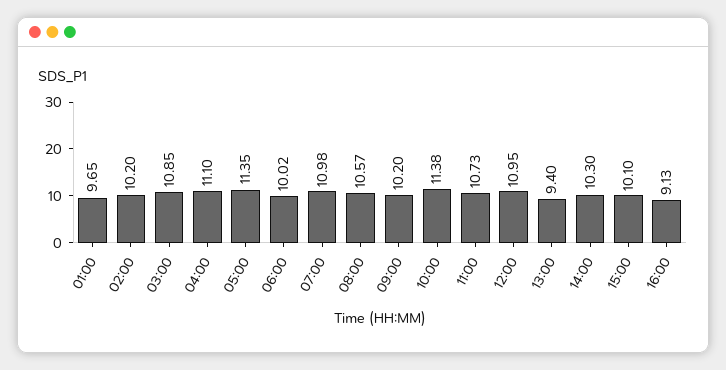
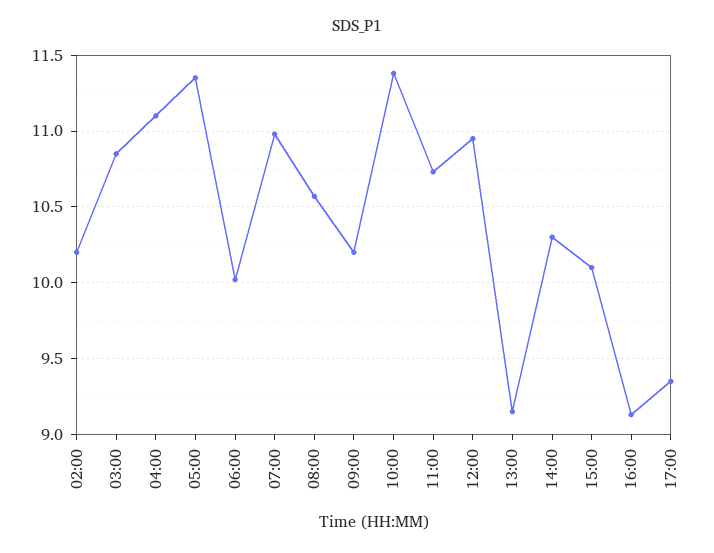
01:00: 9.65 -> none
13:00: 9.4 -> 9.15
17:00: none -> 9.35

